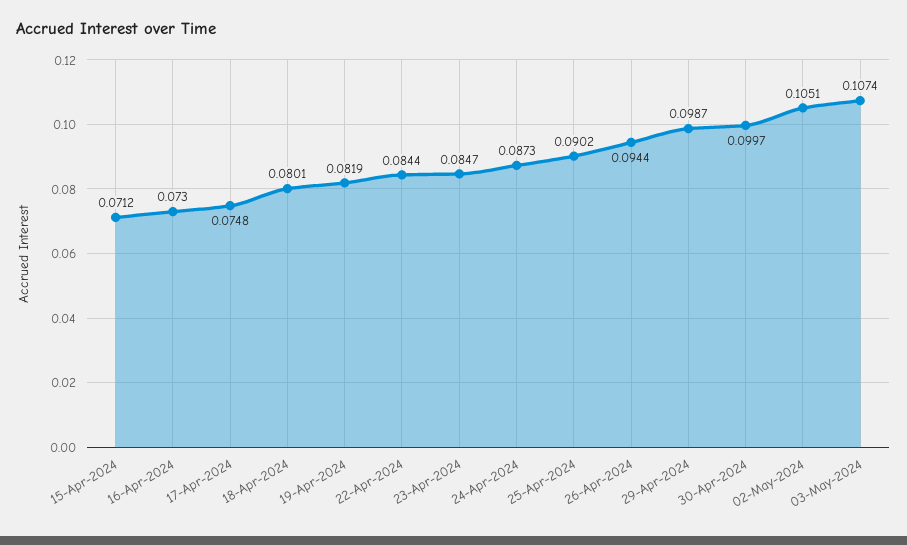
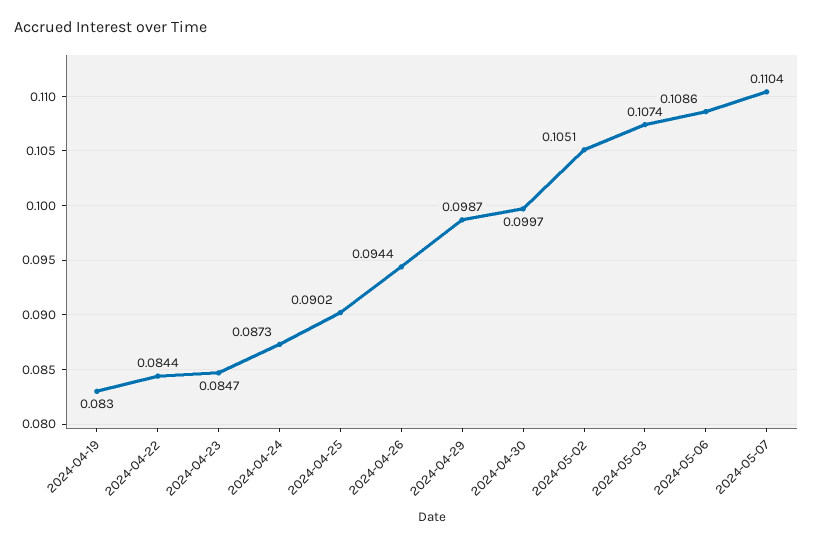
15-Apr-2024: 0.0712 -> none
16-Apr-2024: 0.073 -> none
17-Apr-2024: 0.0748 -> none
18-Apr-2024: 0.0801 -> none
19-Apr-2024: 0.0819 -> 0.083
2024-05-06: none -> 0.1086
2024-05-07: none -> 0.1104

